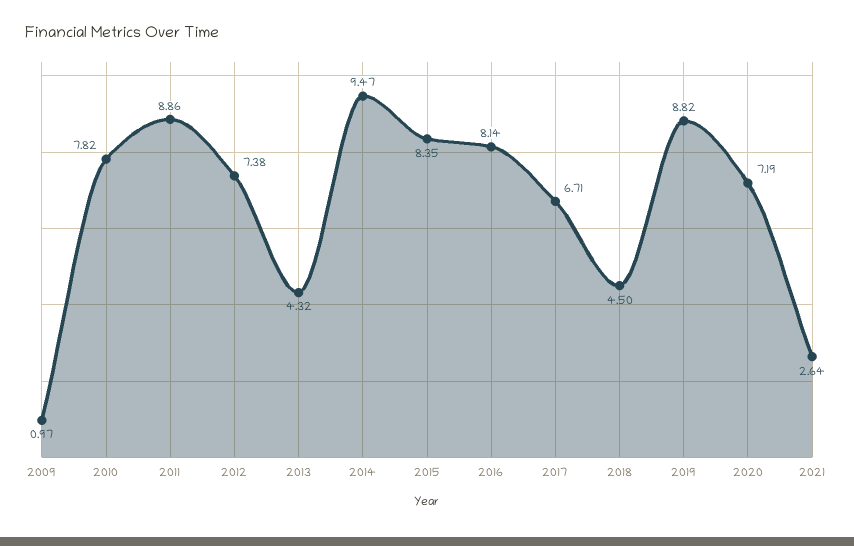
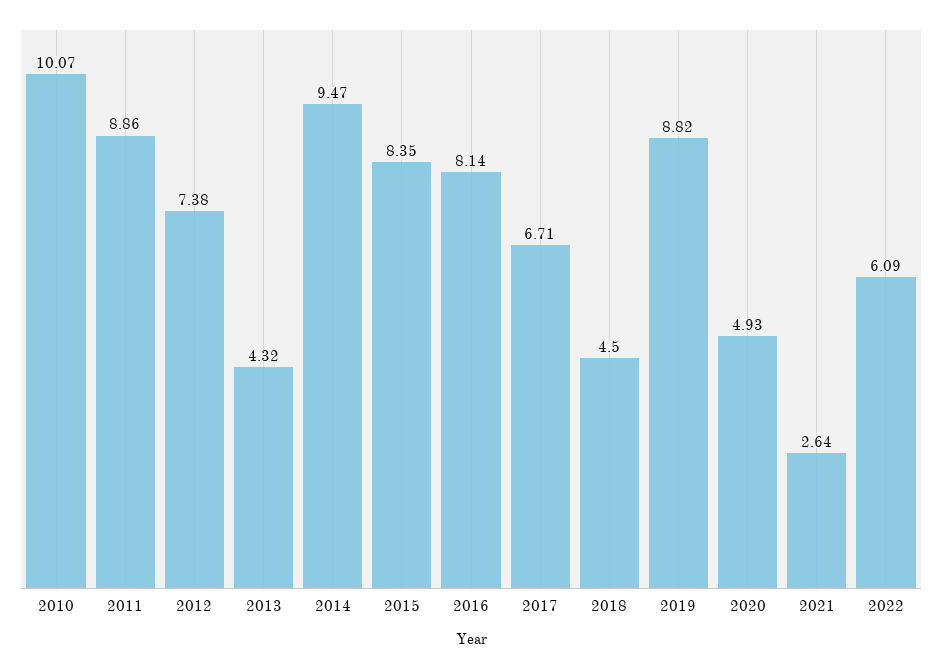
2009: 0.97 -> none
2010: 7.82 -> 10.07
2020: 7.19 -> 4.93
2022: none -> 6.09

